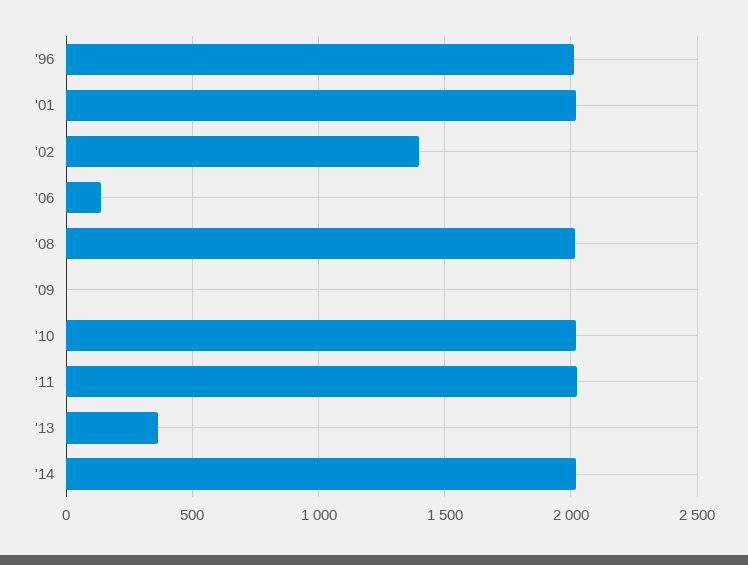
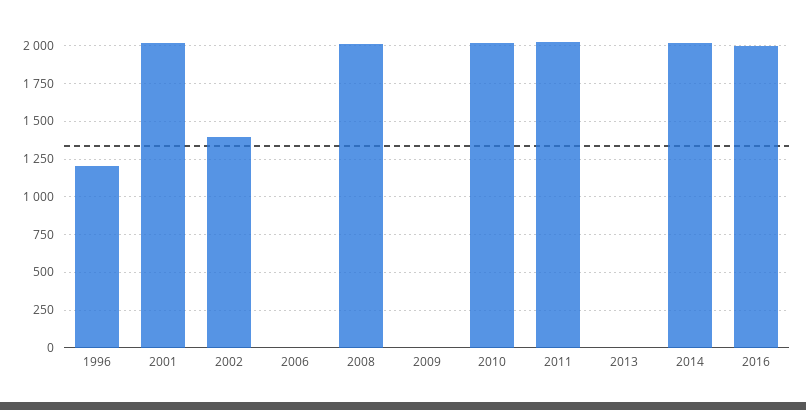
'96: 2000 -> 1200
'06: 150 -> 0
'13: 350 -> 0
2016: none -> 2000

